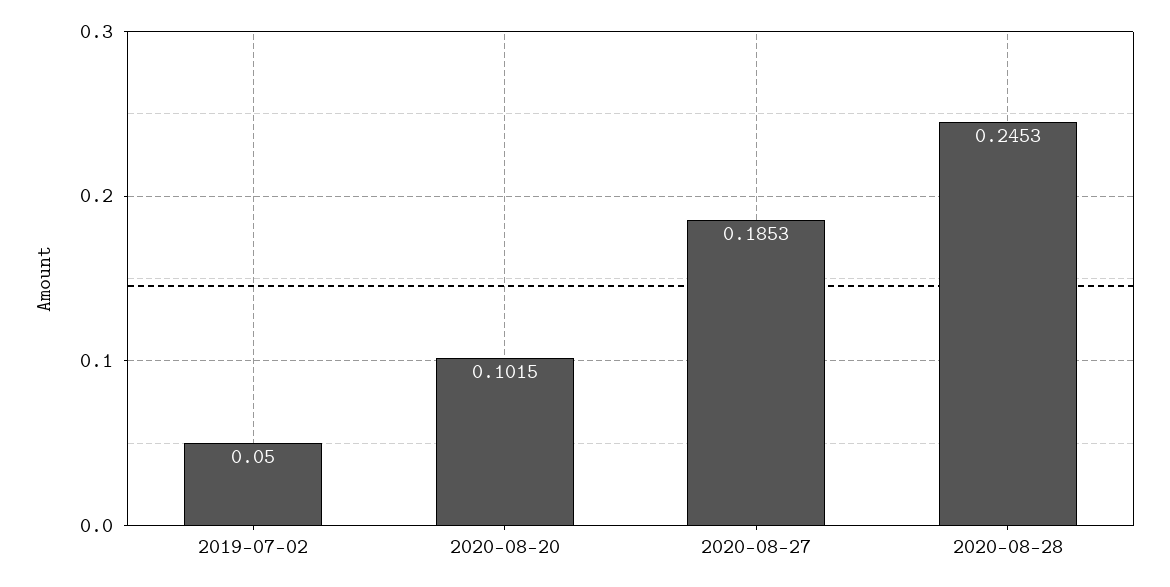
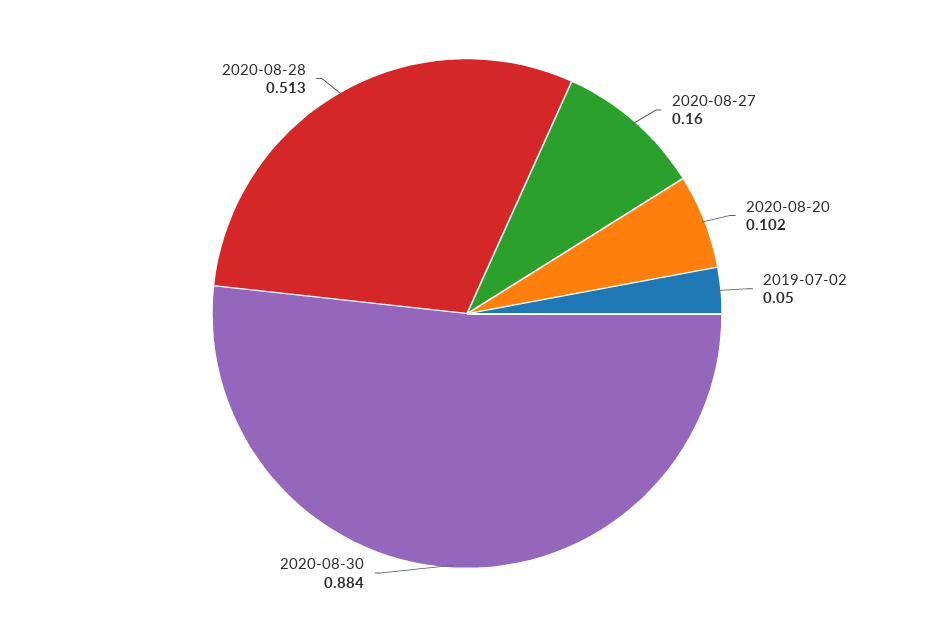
2020-08-27: 0.1853 -> 0.16
2020-08-28: 0.2453 -> 0.513
2020-08-30: none -> 0.884

